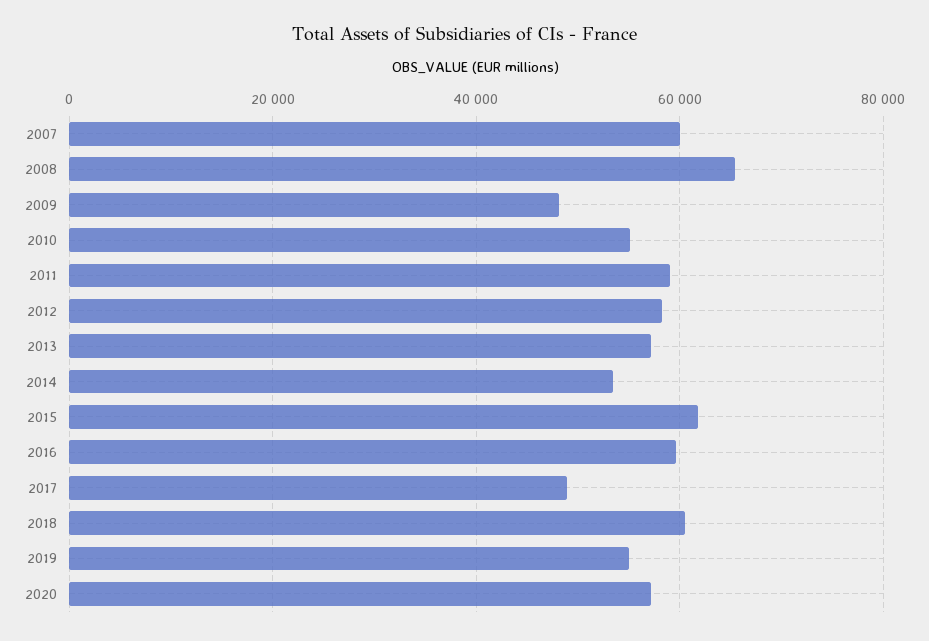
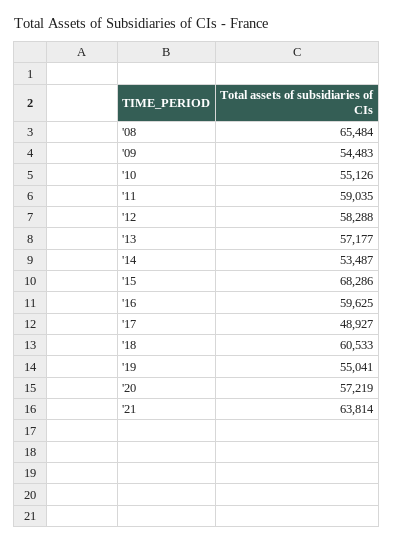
2007: 60000 -> none
2009: 48000 -> 54483
2015: 62000 -> 68286
'21: none -> 63814

